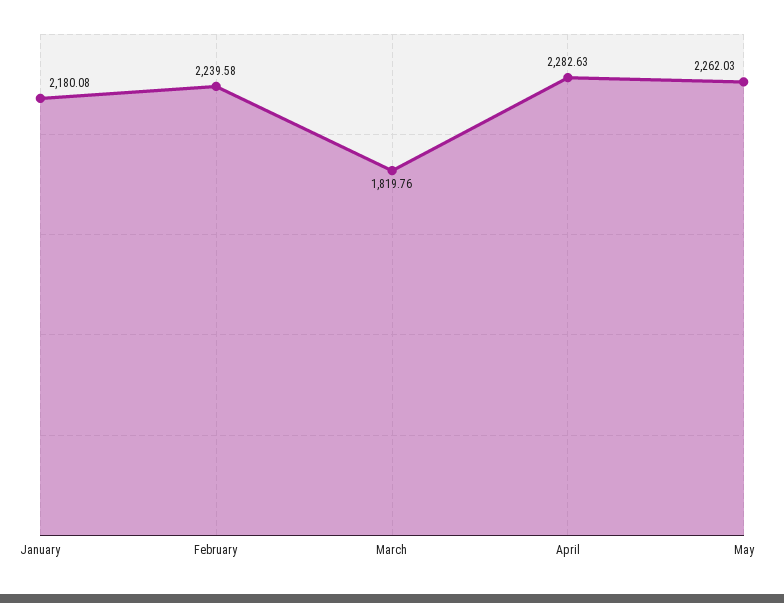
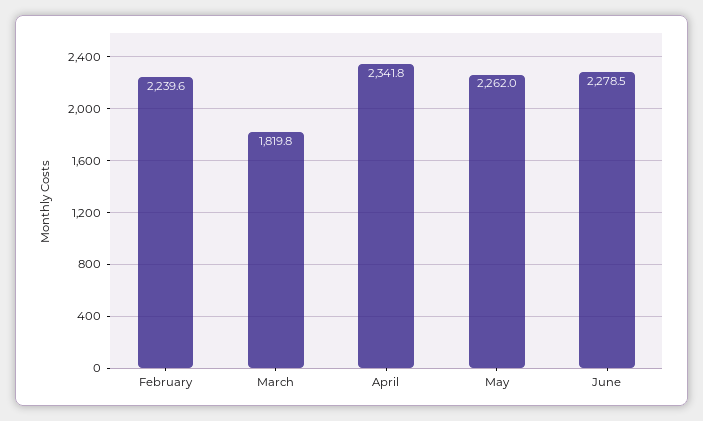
January: 2180.08 -> none
April: 2282.63 -> 2341.8
June: none -> 2278.5

